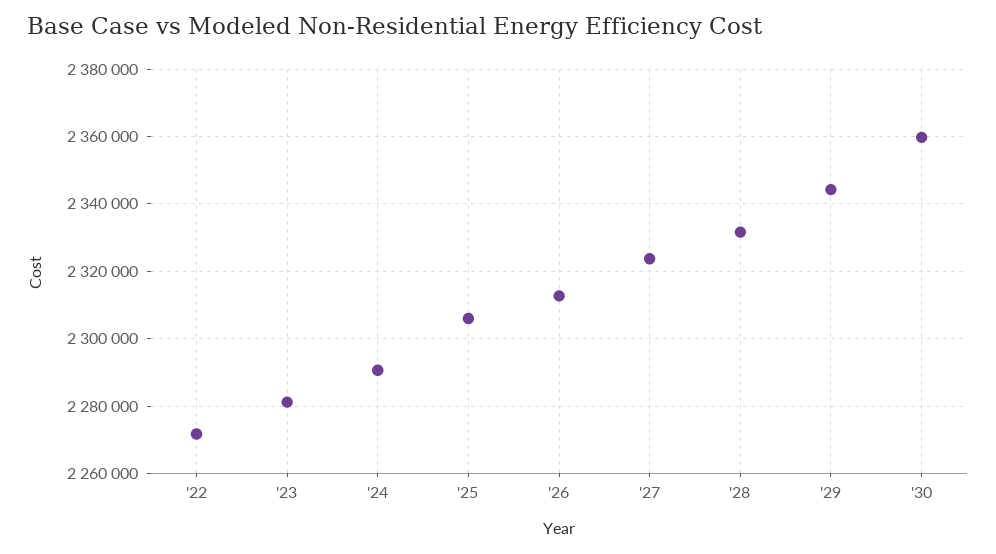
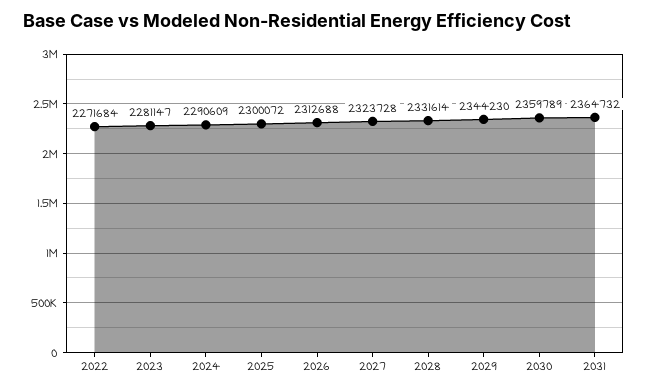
'25: 2306000 -> 2300072
2031: none -> 2364732

